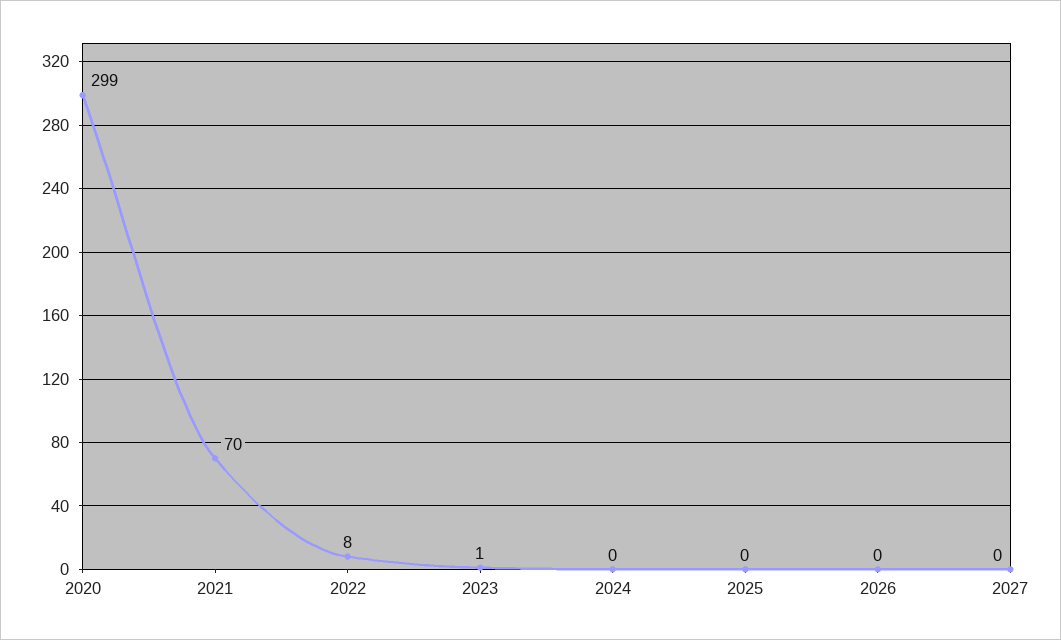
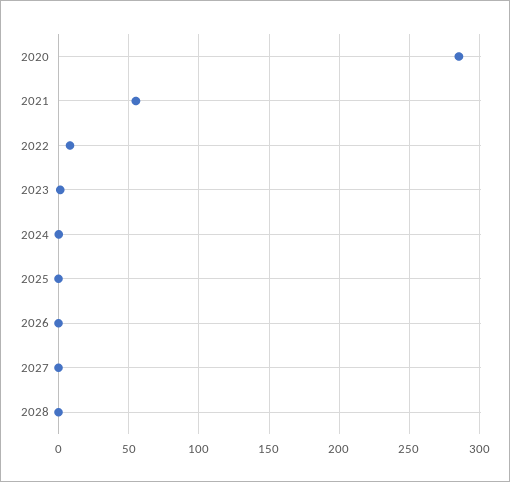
2020: 299 -> 285
2021: 70 -> 55
2028: none -> 0

